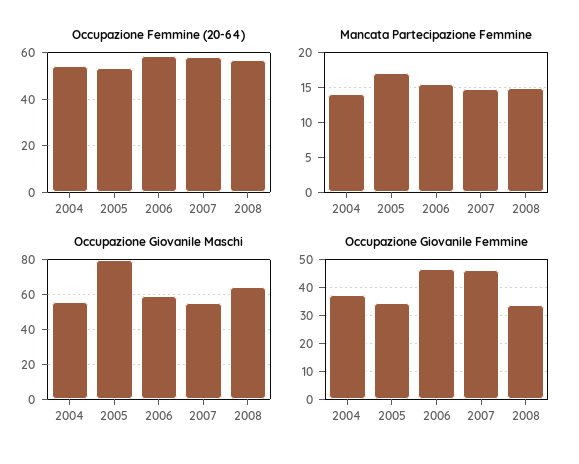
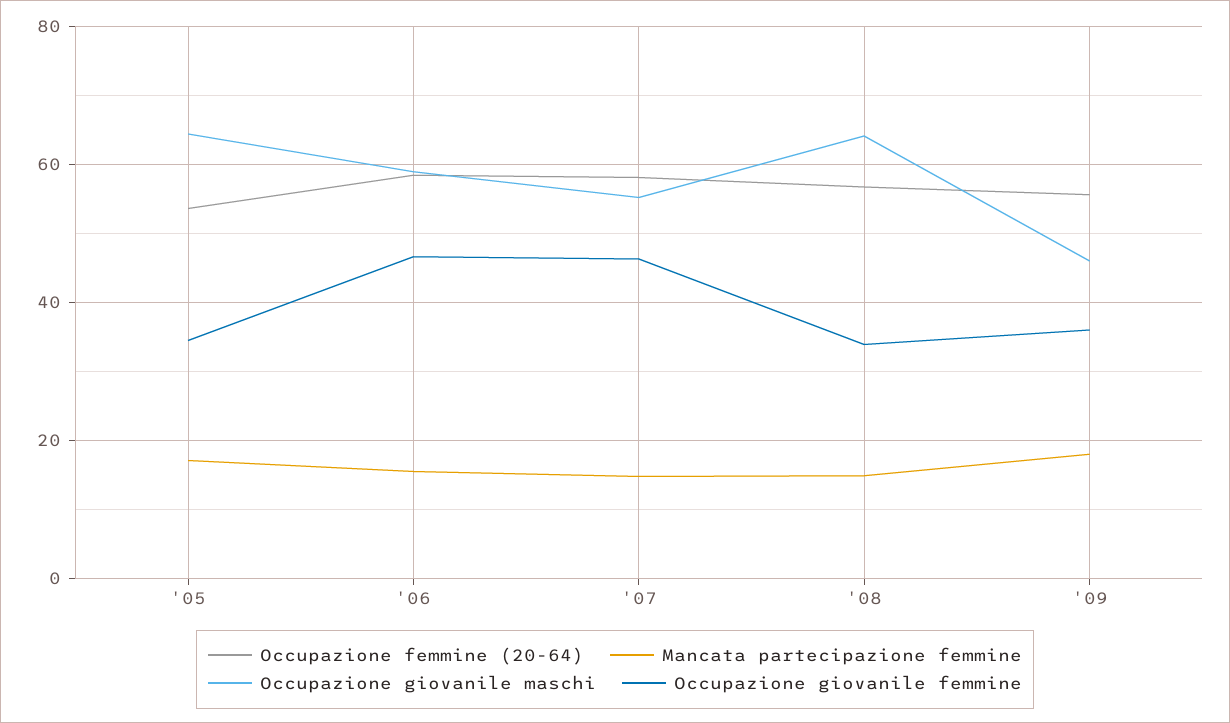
Occupazione Femmine (20-64), 2004: 55 -> none
Mancata Partecipazione Femmine, 2004: 14 -> none
Occupazione Giovanile Maschi, 2004: 55 -> none
Occupazione Giovanile Maschi, 2005: 80 -> 64
Occupazione Giovanile Femmine, 2004: 37.5 -> none
Occupazione Femmine (20-64), '09: none -> 56
Mancata Partecipazione Femmine, '09: none -> 18
Occupazione Giovanile Maschi, '09: none -> 46
Occupazione Giovanile Femmine, '09: none -> 36

